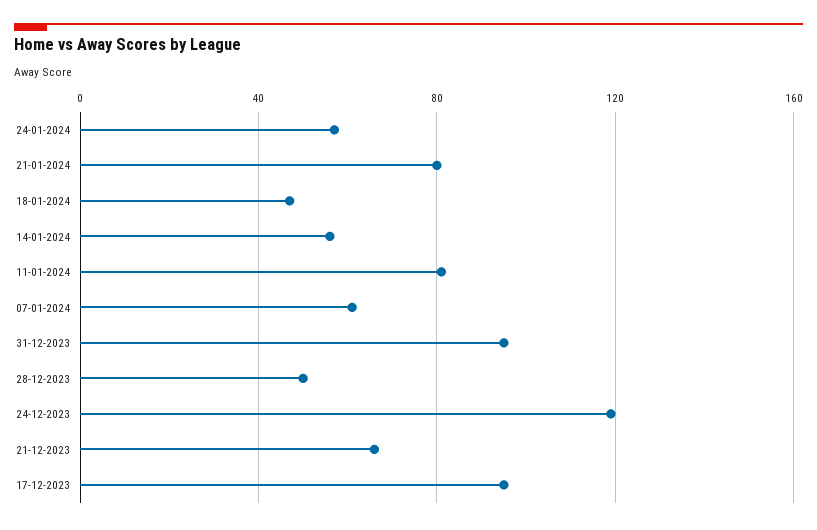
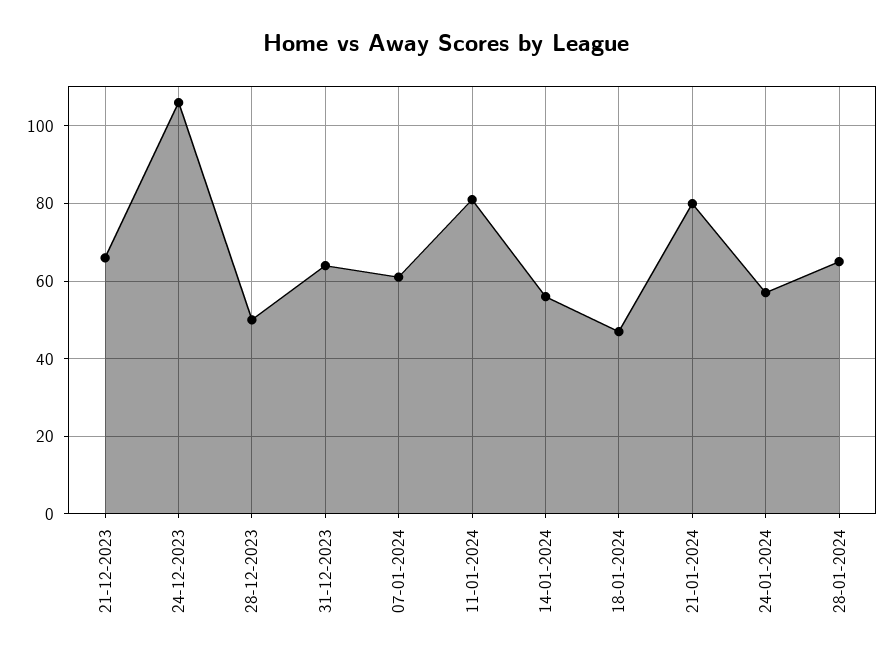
31-12-2023: 95 -> 65
24-12-2023: 120 -> 105
17-12-2023: 95 -> none
28-01-2024: none -> 65

